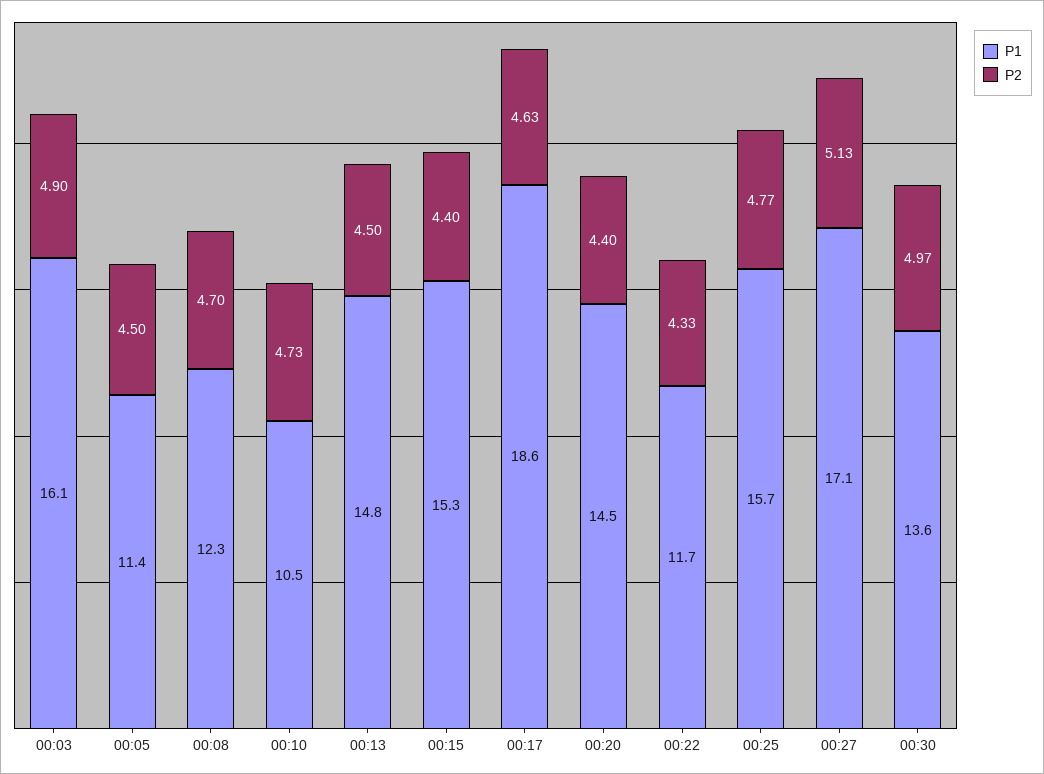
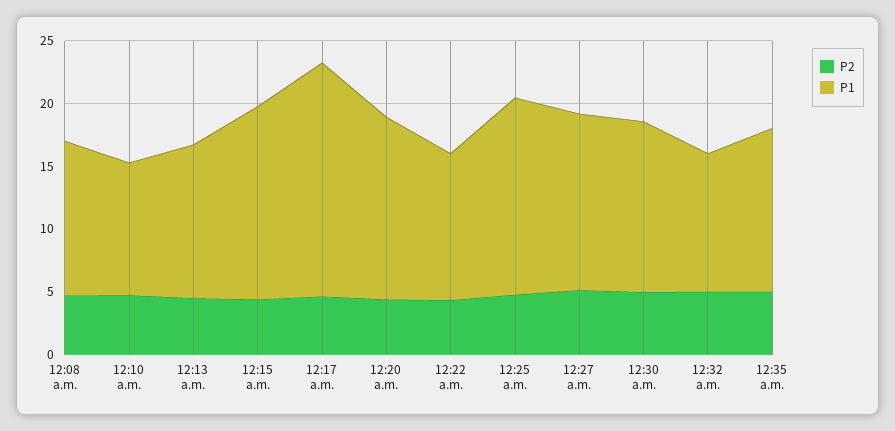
P1, 00:03: 16.1 -> none
P2, 00:03: 4.9 -> none
P1, 00:05: 11.4 -> none
P2, 00:05: 4.5 -> none
P1, 00:13: 14.8 -> 12
P1, 00:27: 17.1 -> 14
P2, 12:32 a.m.: none -> 5
P1, 12:32 a.m.: none -> 11
P2, 12:35 a.m.: none -> 5
P1, 12:35 a.m.: none -> 13

